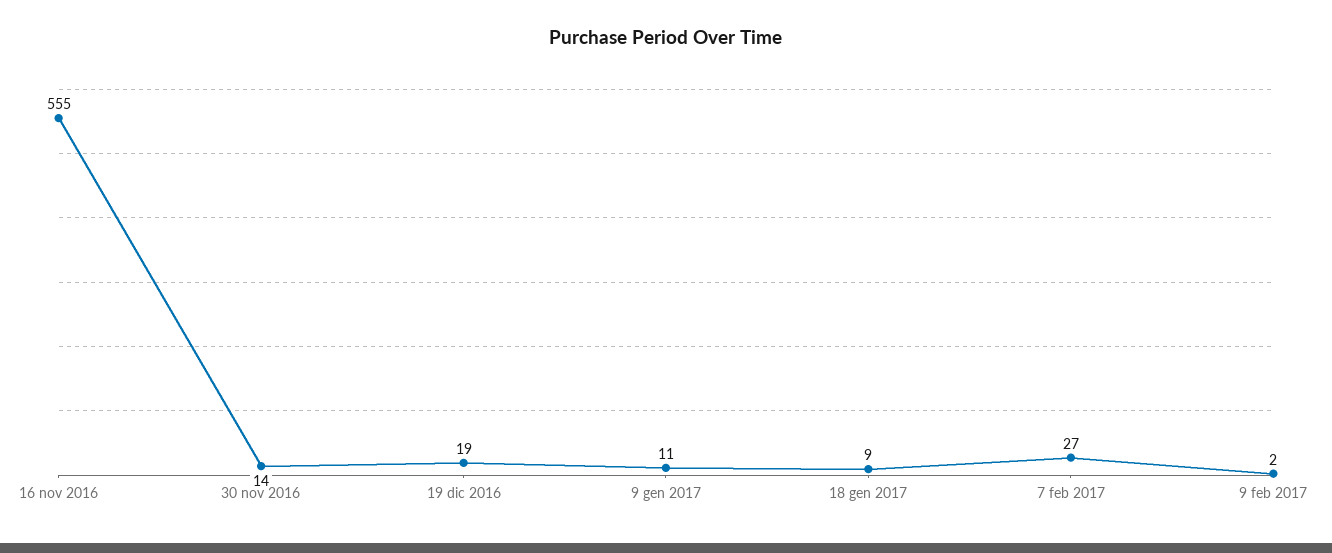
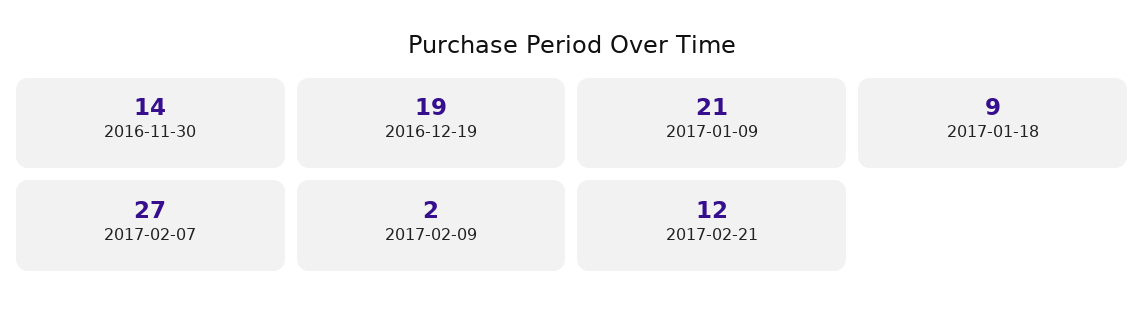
16 nov 2016: 555 -> none
9 gen 2017: 11 -> 21
2017-02-21: none -> 12

